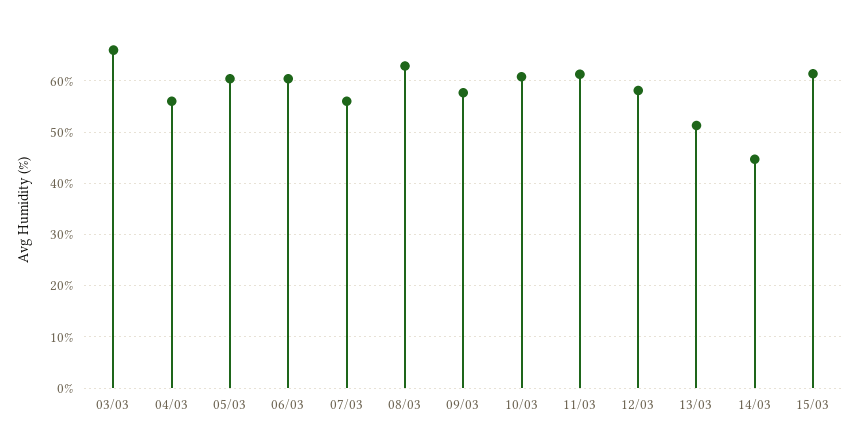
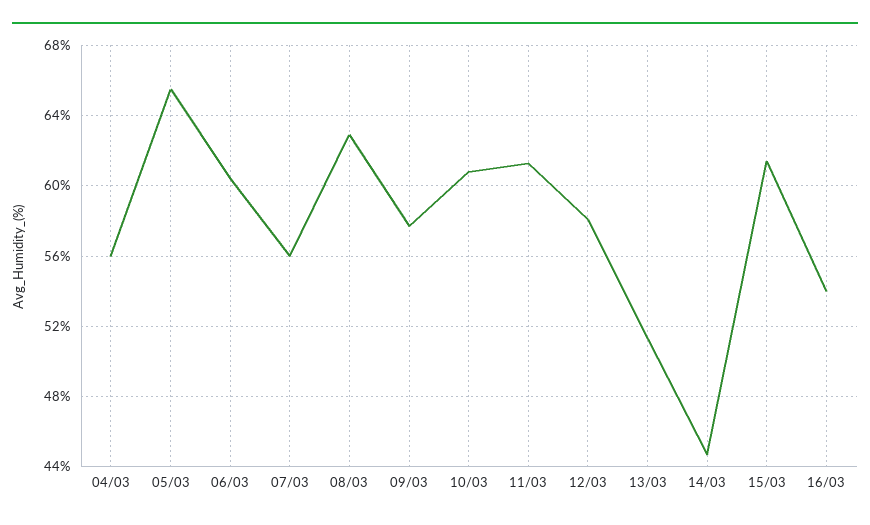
03/03: 66 -> none
05/03: 60 -> 65.5
16/03: none -> 54

